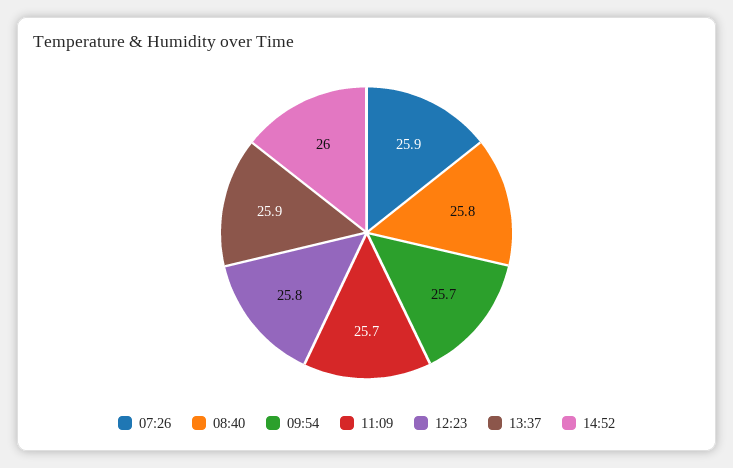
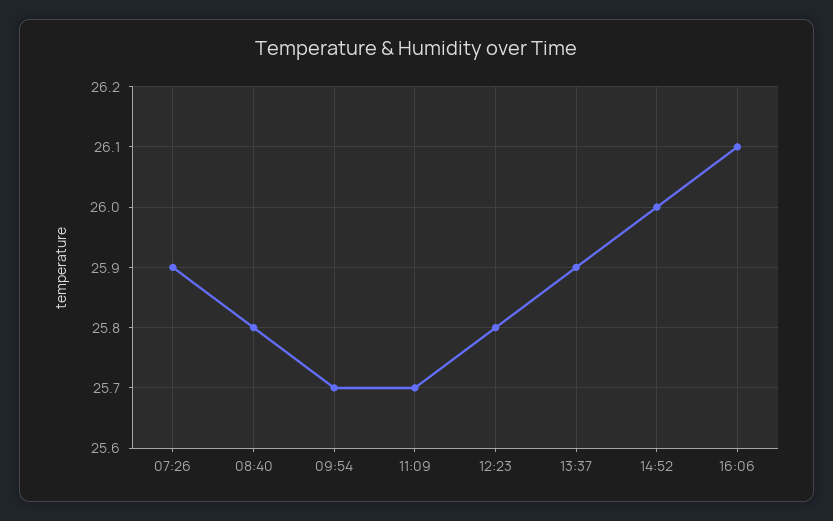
16:06: none -> 26.1

